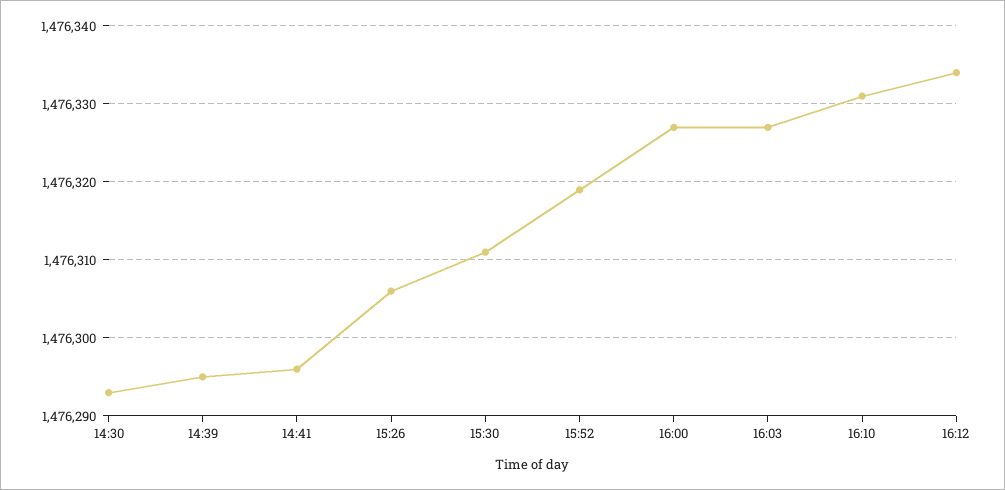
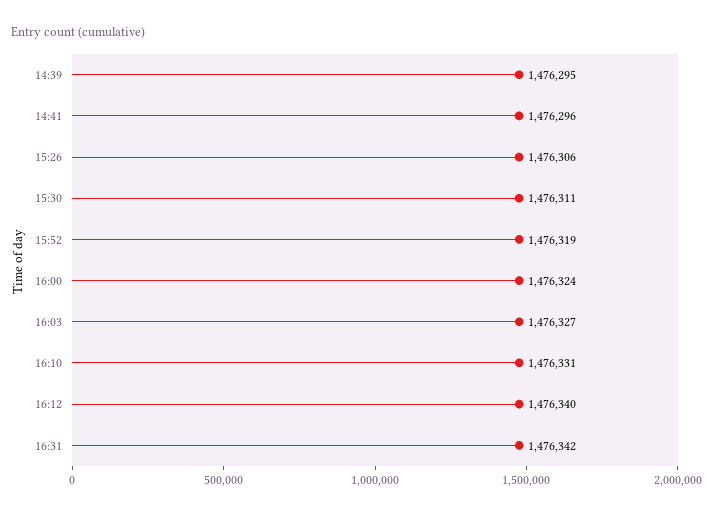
14:30: 1476293 -> none
16:00: 1476327 -> 1476324
16:12: 1476334 -> 1476340
16:31: none -> 1476342

